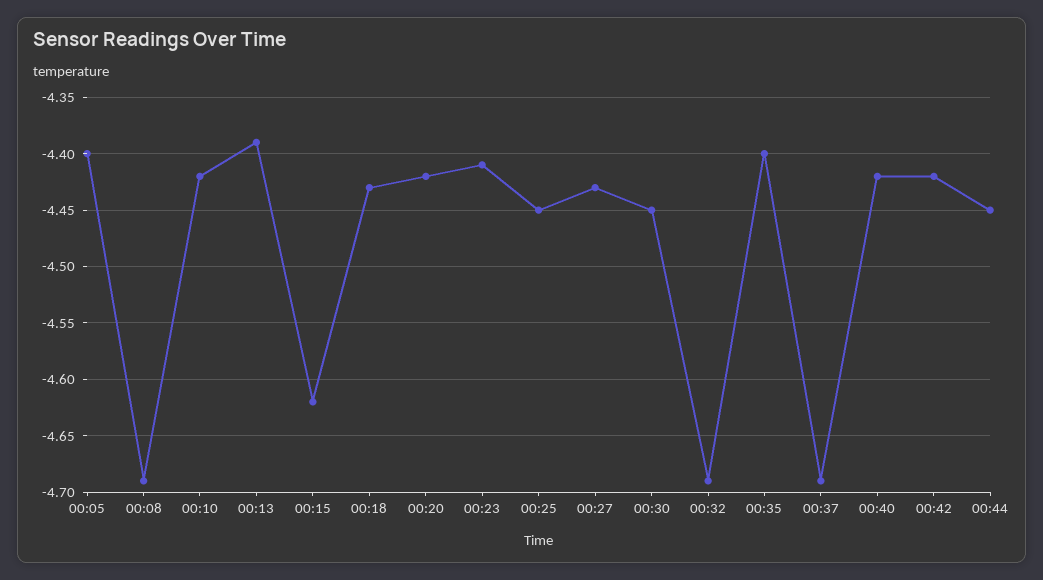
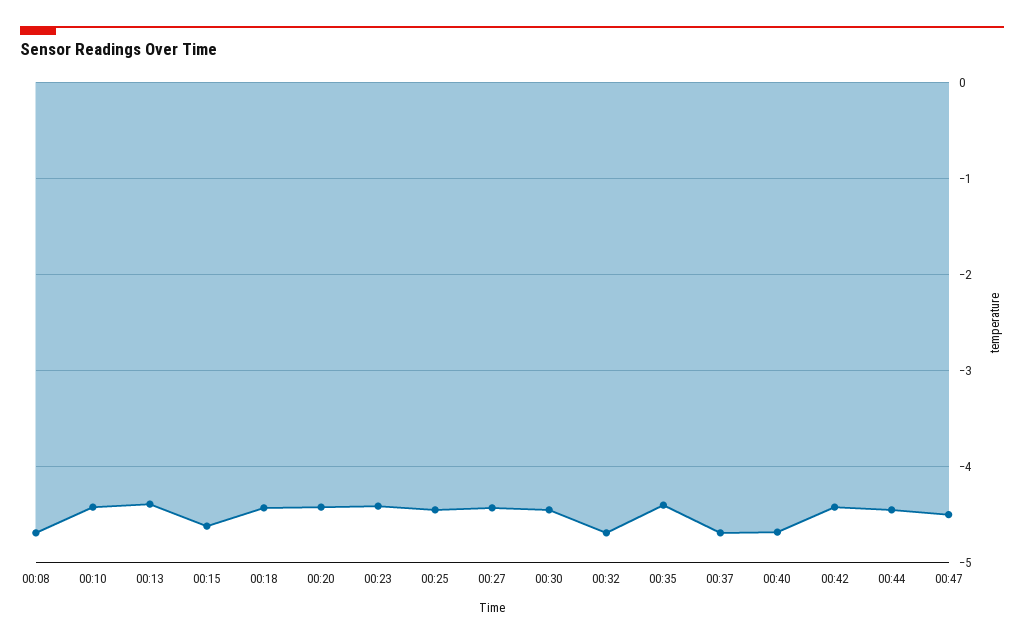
00:05: -4.4 -> none
00:40: -4.42 -> -4.7
00:47: none -> -4.5

